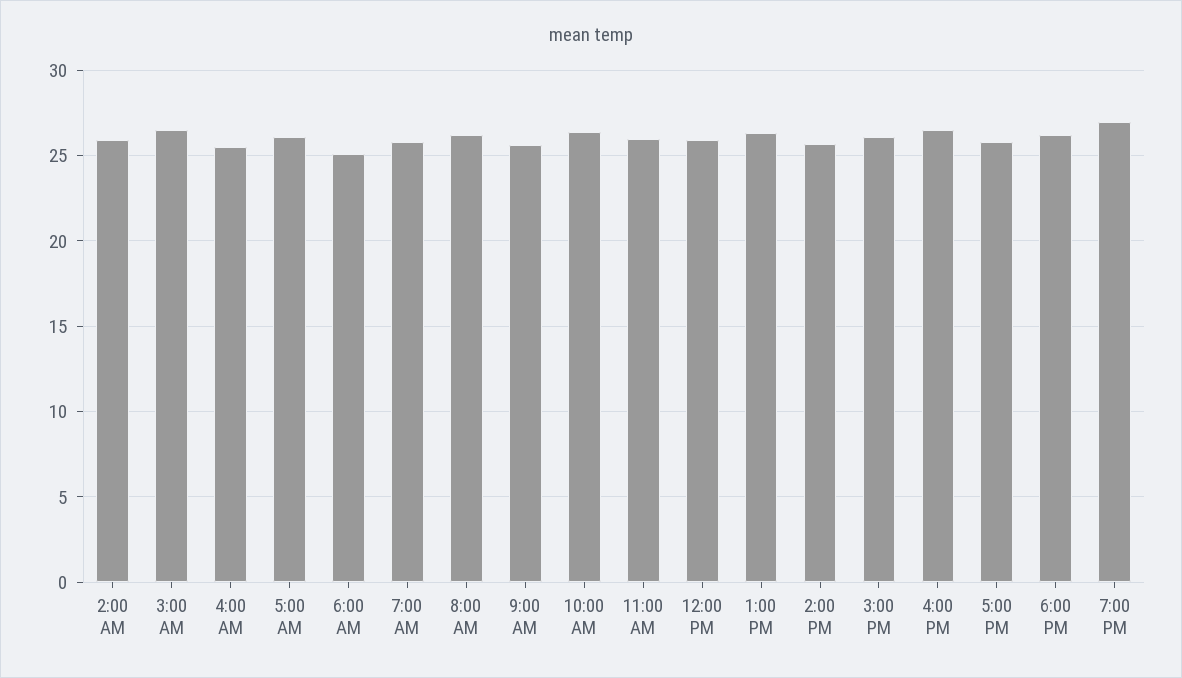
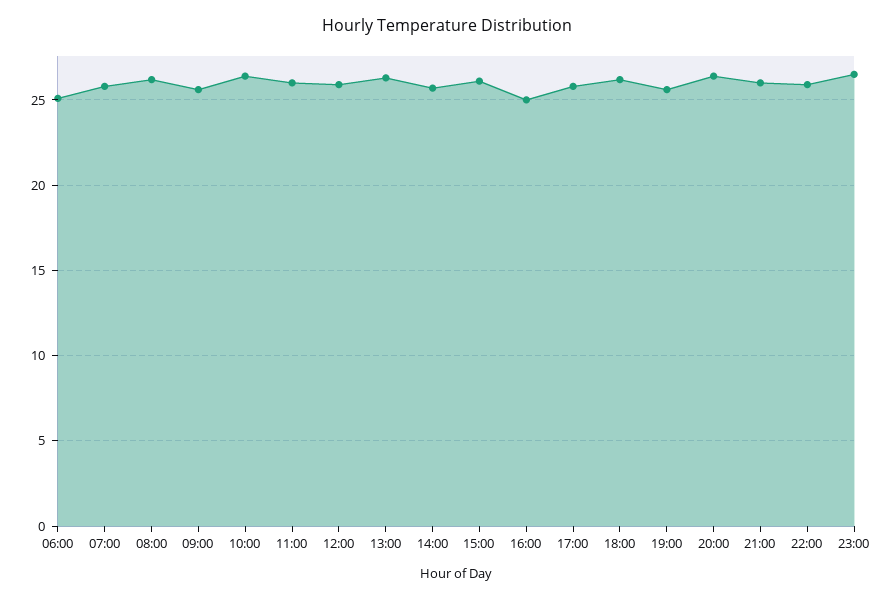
2:00 AM: 26 -> none
3:00 AM: 26.5 -> none
4:00 AM: 25.5 -> none
5:00 AM: 26 -> none
4:00 PM: 26.5 -> 25
7:00 PM: 27 -> 25.5
20:00: none -> 26.5
21:00: none -> 26
22:00: none -> 26
23:00: none -> 26.5

